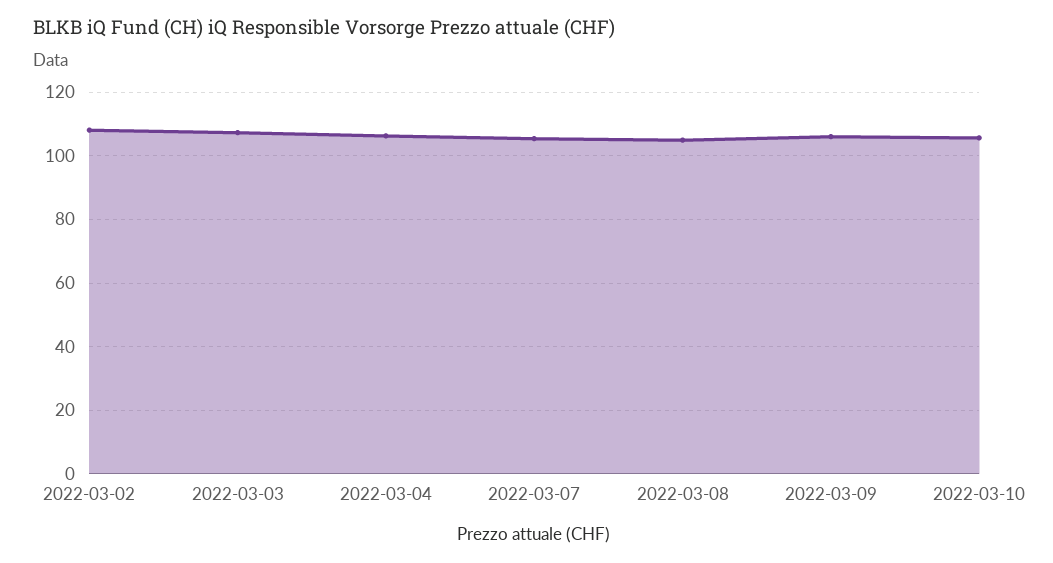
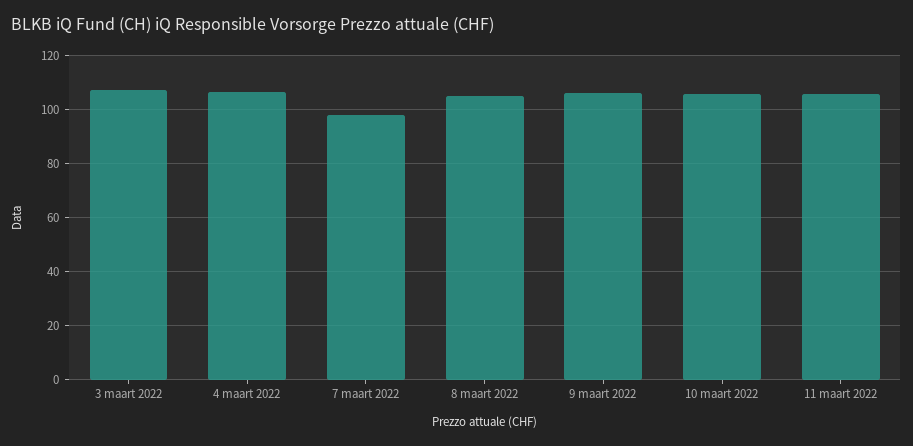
2022-03-02: 108 -> none
2022-03-07: 106 -> 97.5
11 maart 2022: none -> 105

